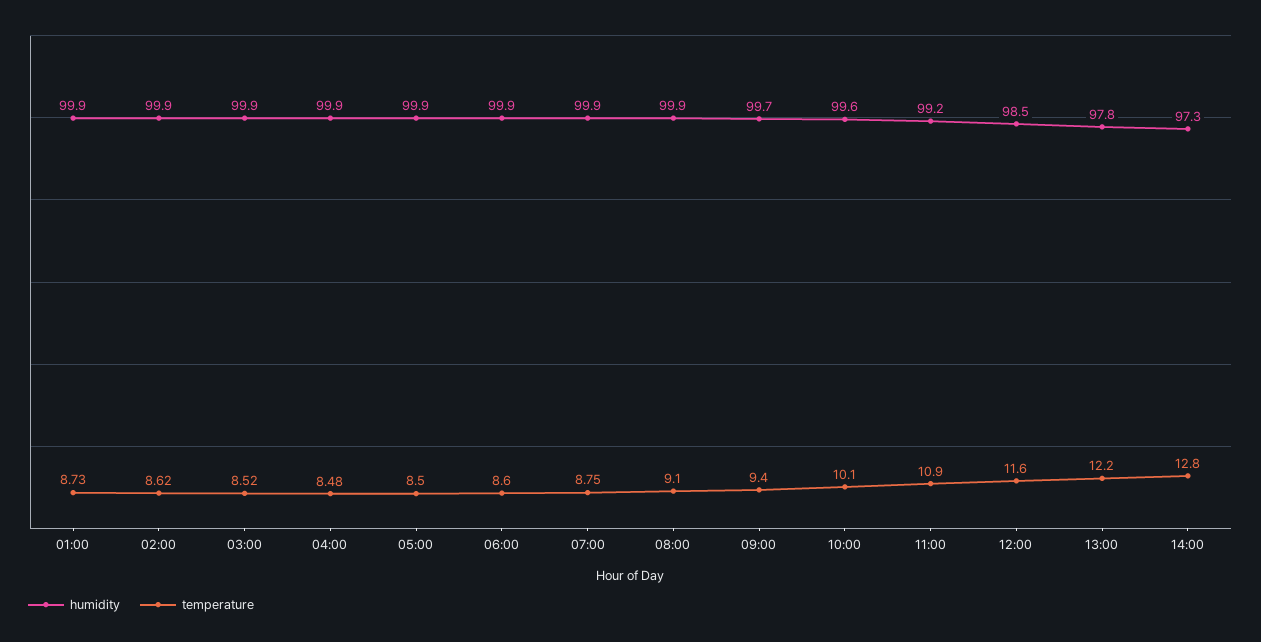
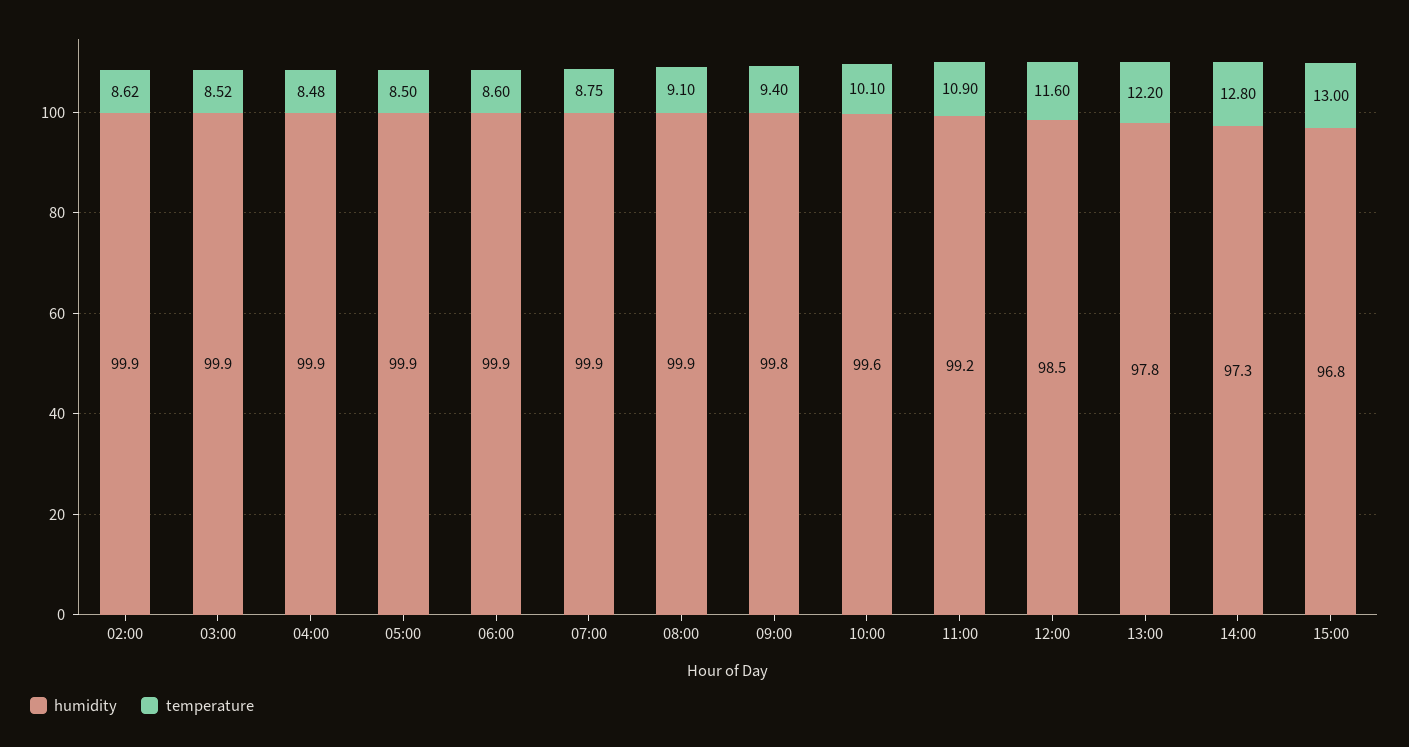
humidity, 01:00: 99.9 -> none
temperature, 01:00: 8.73 -> none
humidity, 09:00: 99.7 -> 99.8
humidity, 15:00: none -> 96.8
temperature, 15:00: none -> 13

